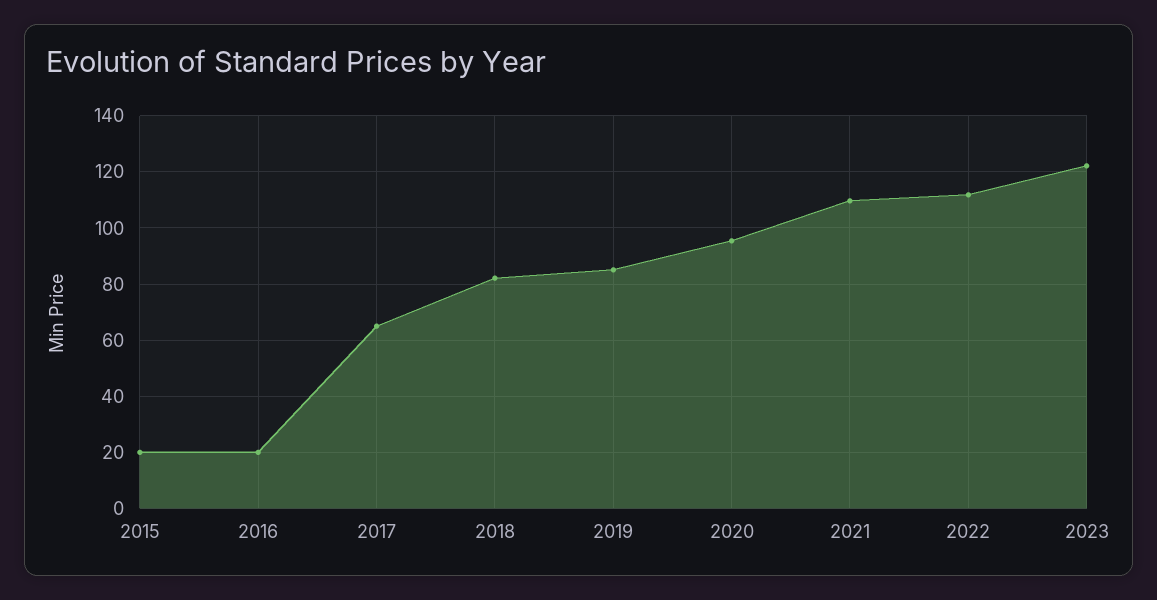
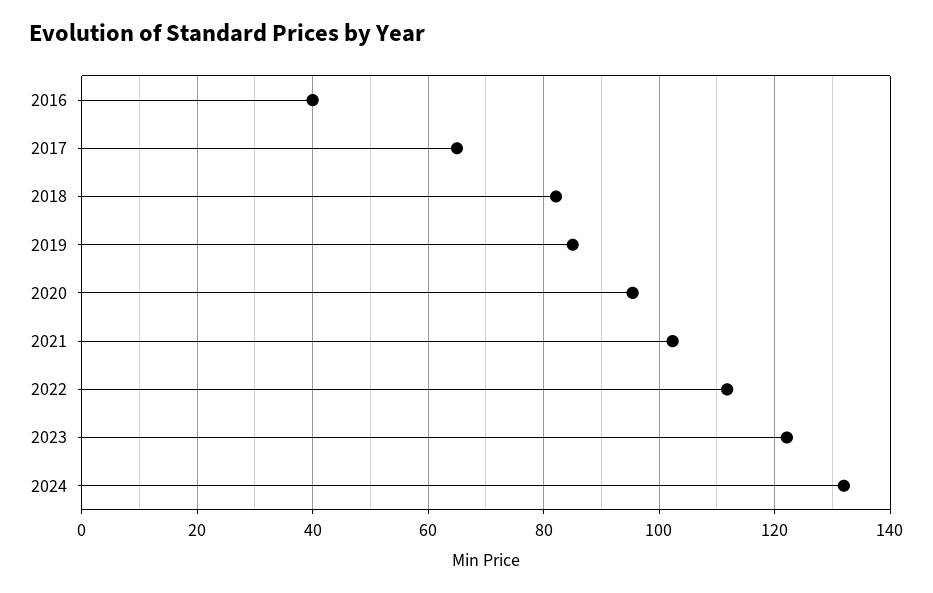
2015: 20 -> none
2016: 20 -> 40
2021: 110 -> 102
2024: none -> 132

